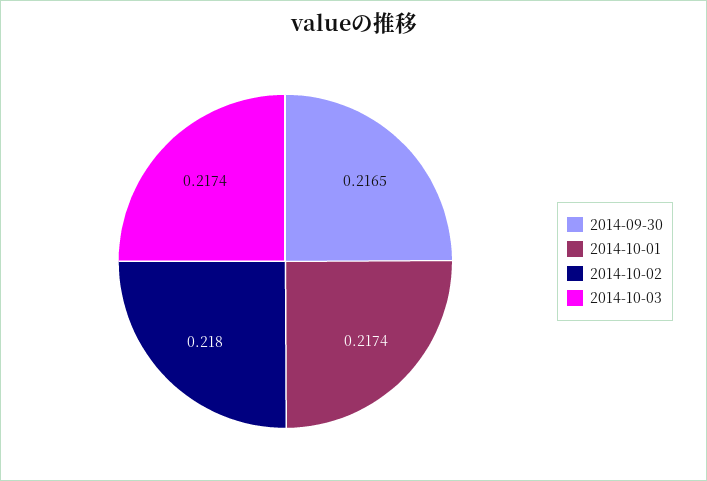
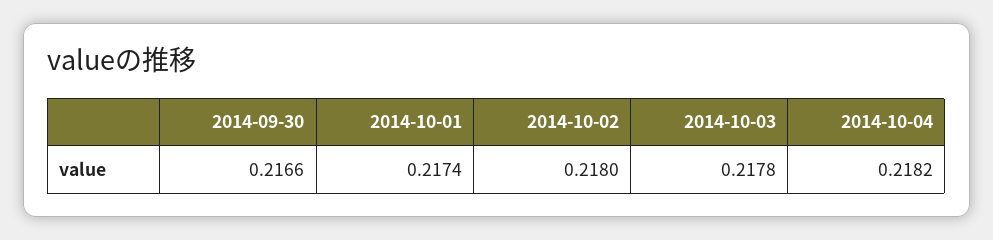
2014-09-30: 0.2165 -> 0.2166
2014-10-03: 0.2174 -> 0.2178
2014-10-04: none -> 0.2182

